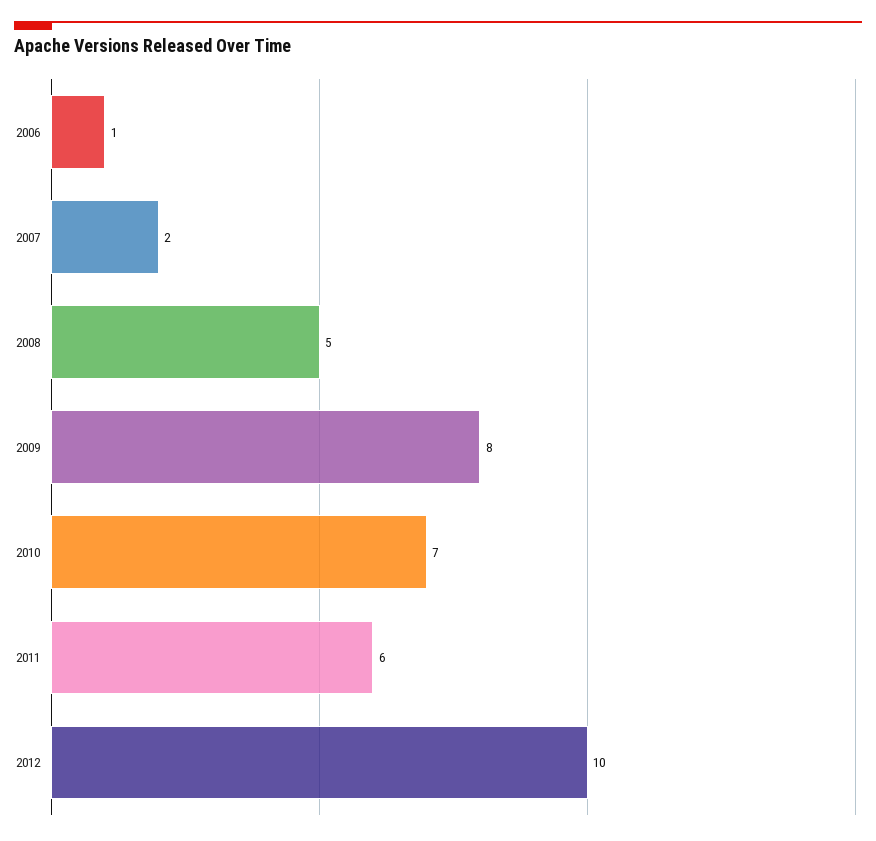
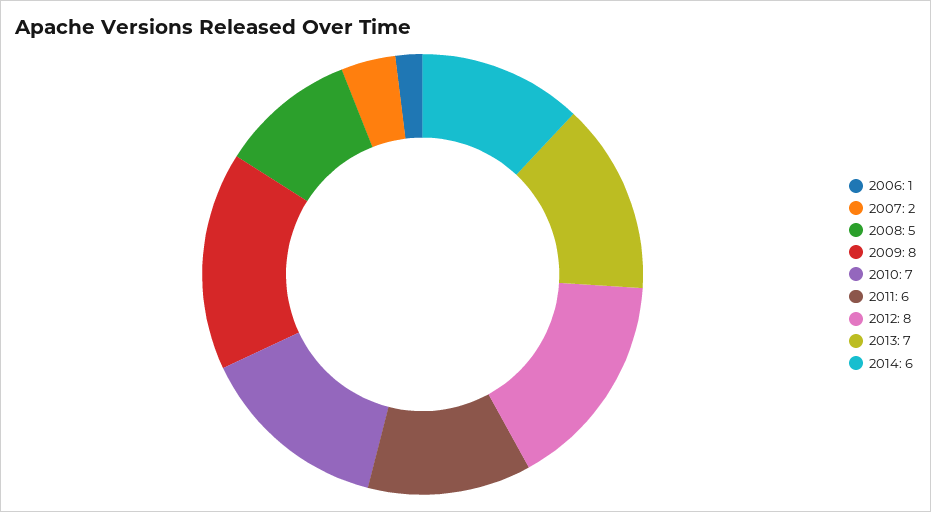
2012: 10 -> 8
2013: none -> 7
2014: none -> 6

